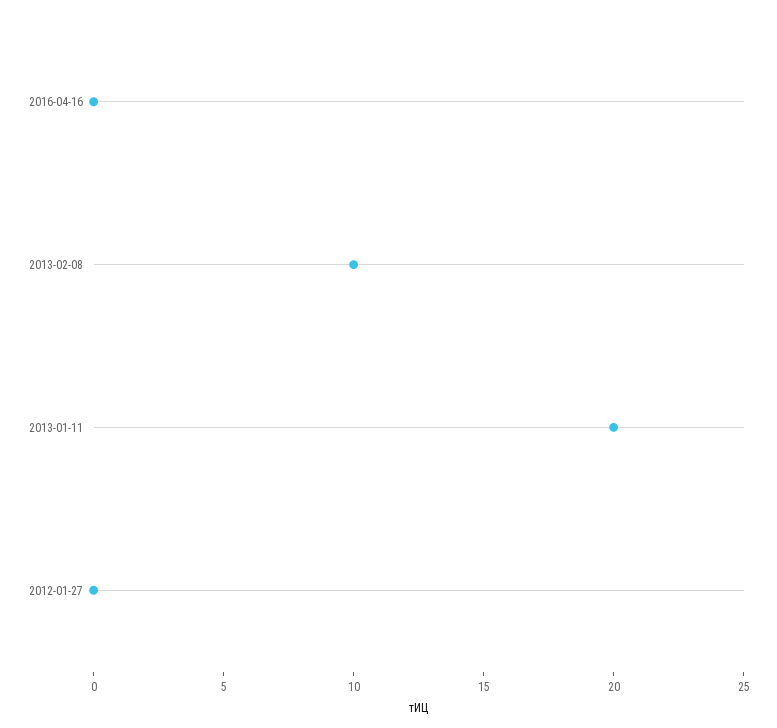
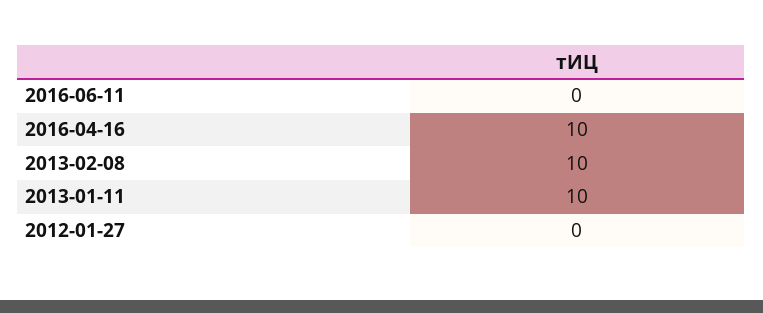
2016-04-16: 0 -> 10
2013-01-11: 20 -> 10
2016-06-11: none -> 0

